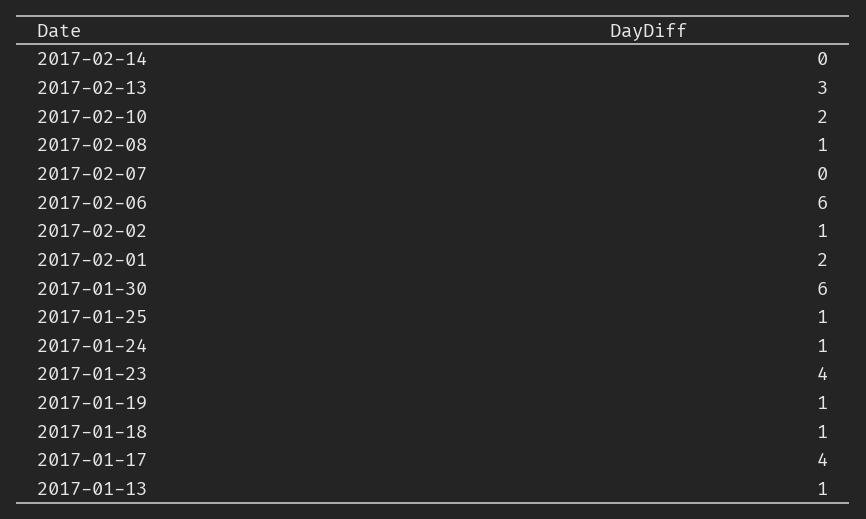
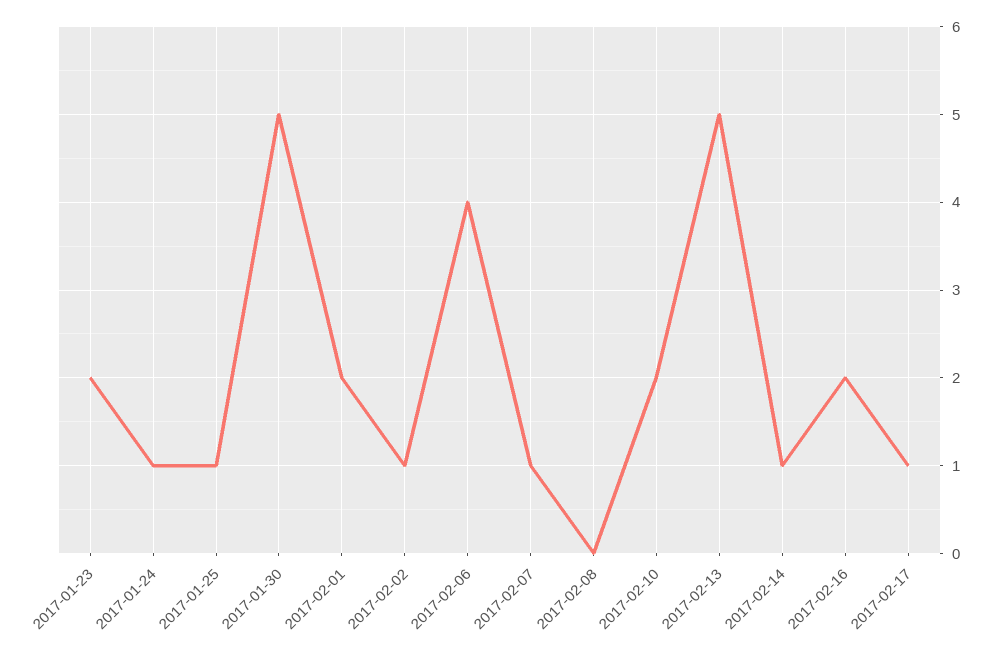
2017-02-14: 0 -> 1
2017-02-13: 3 -> 5
2017-02-08: 1 -> 0
2017-02-07: 0 -> 1
2017-02-06: 6 -> 4
2017-01-30: 6 -> 5
2017-01-23: 4 -> 2
2017-01-19: 1 -> none
2017-01-18: 1 -> none
2017-01-17: 4 -> none
2017-01-13: 1 -> none
2017-02-16: none -> 2
2017-02-17: none -> 1

